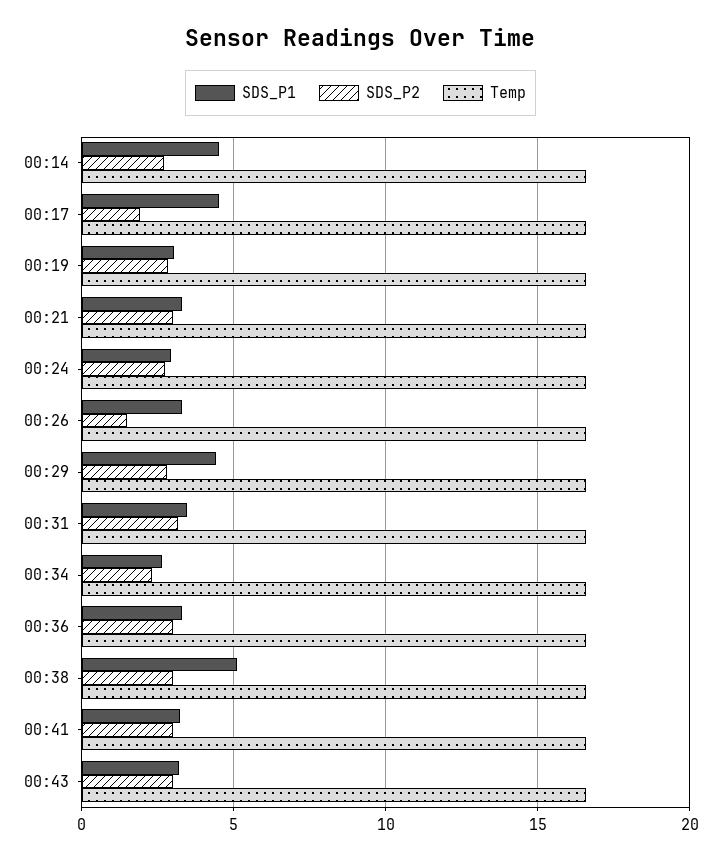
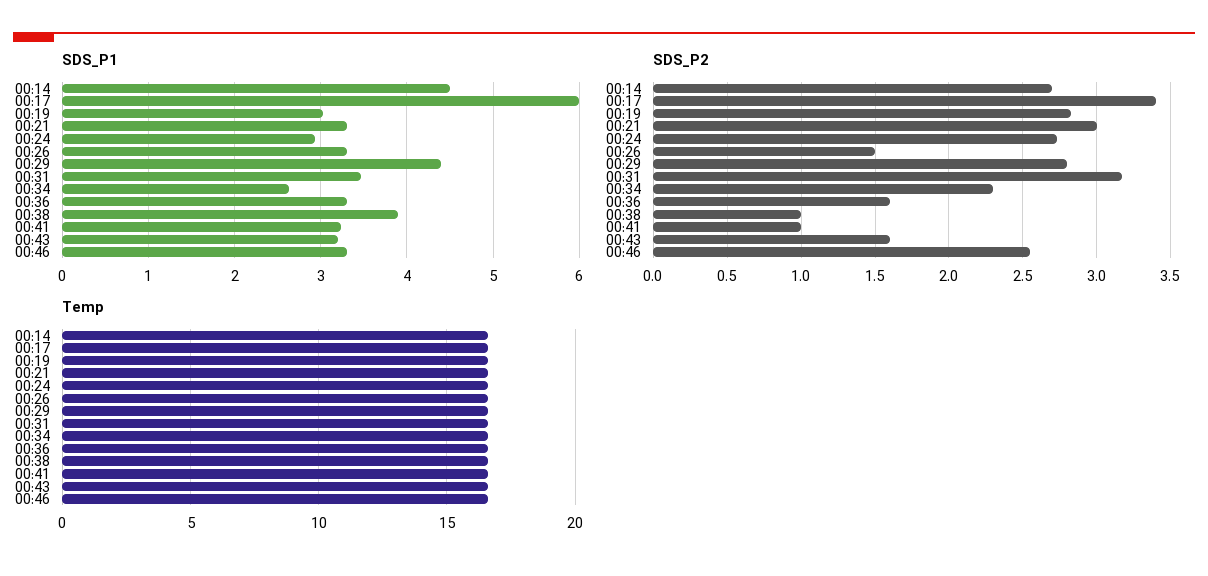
SDS_P1, 00:17: 4.5 -> 6
SDS_P2, 00:17: 2 -> 3.4
SDS_P2, 00:36: 3 -> 1.6
SDS_P1, 00:38: 5 -> 3.9
SDS_P2, 00:38: 3 -> 1
SDS_P2, 00:41: 3 -> 1
SDS_P2, 00:43: 3 -> 1.6
SDS_P1, 00:46: none -> 3.3
SDS_P2, 00:46: none -> 2.55
Temp, 00:46: none -> 16.5

